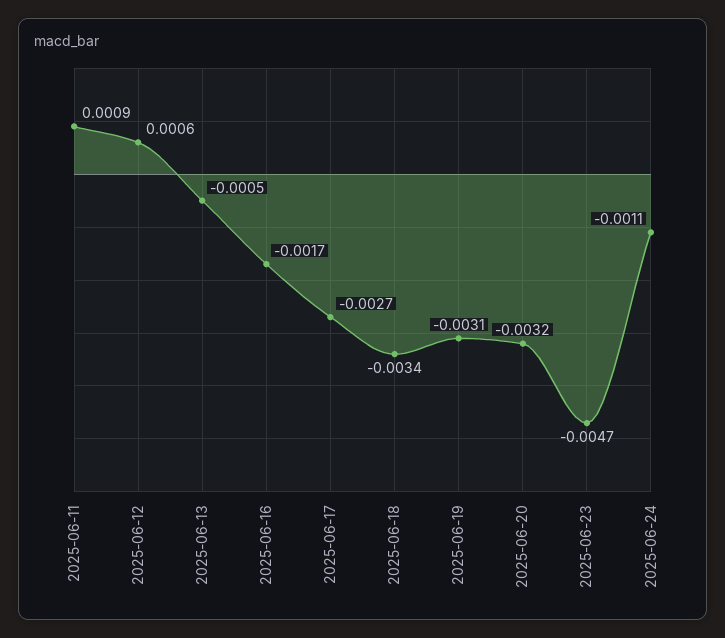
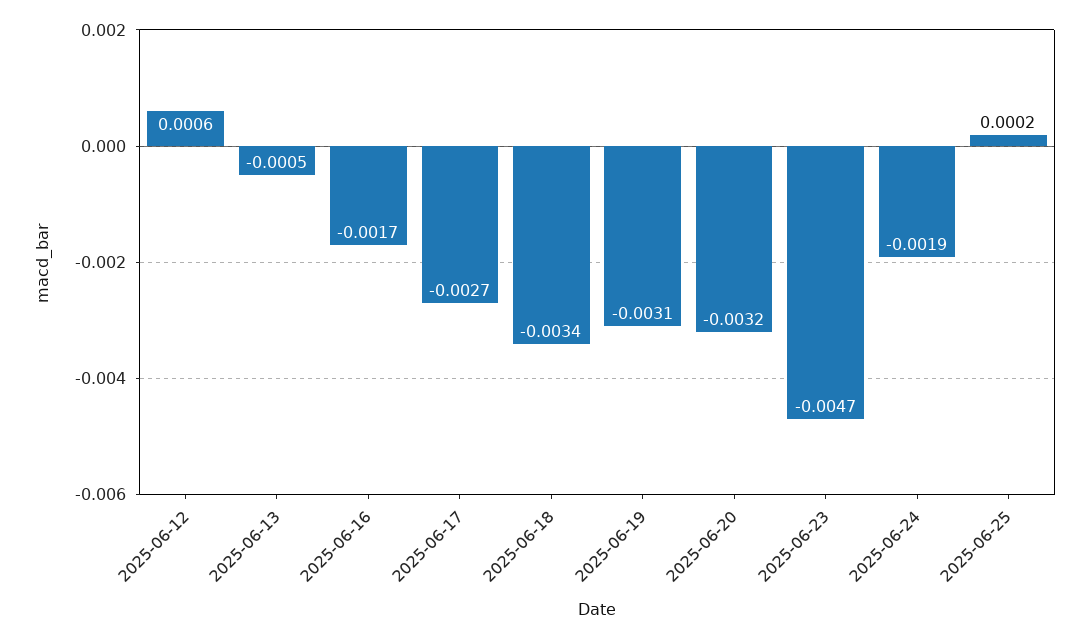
2025-06-11: 0.0009 -> none
2025-06-24: -0.0011 -> -0.0019
2025-06-25: none -> 0.0002

